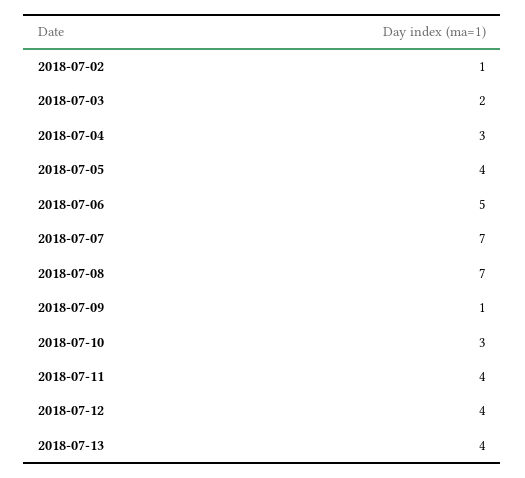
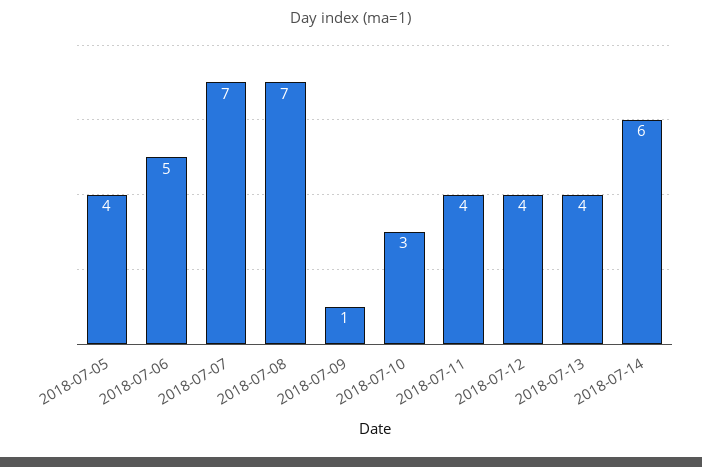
2018-07-02: 1 -> none
2018-07-03: 2 -> none
2018-07-04: 3 -> none
2018-07-14: none -> 6

